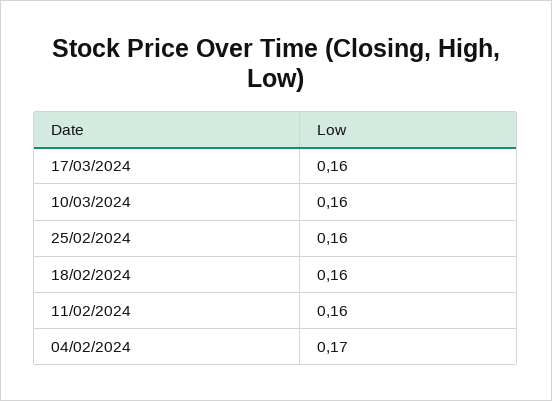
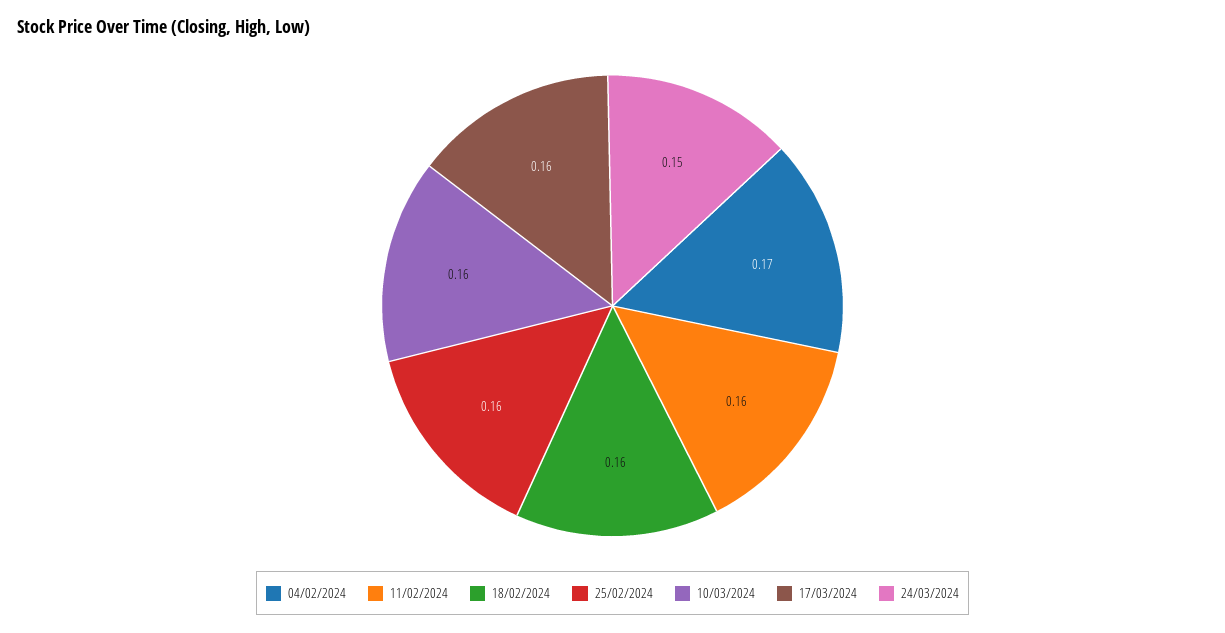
24/03/2024: none -> 0.15

